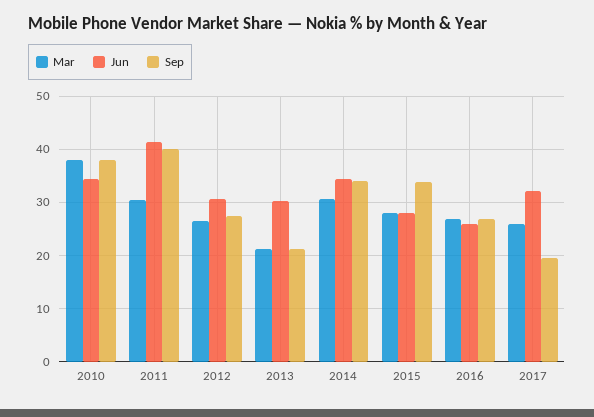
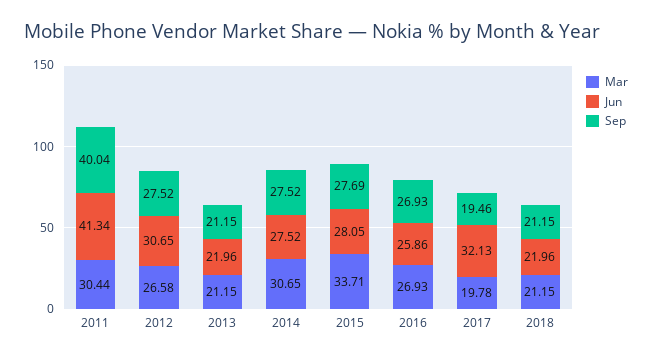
Mar, 2010: 38 -> none
Jun, 2010: 34 -> none
Sep, 2010: 38 -> none
Jun, 2013: 30 -> 21.96
Jun, 2014: 34 -> 27.52
Sep, 2014: 34 -> 27.52
Mar, 2015: 28 -> 33.71
Sep, 2015: 34 -> 27.69
Mar, 2017: 26 -> 19.78
Mar, 2018: none -> 21.15
Jun, 2018: none -> 21.96
Sep, 2018: none -> 21.15

